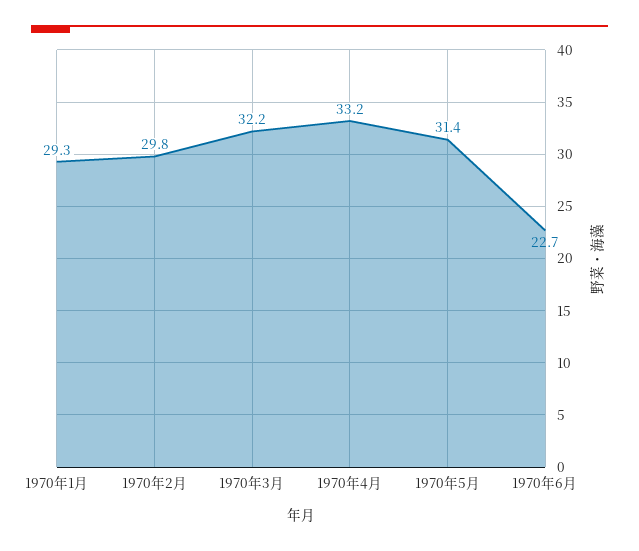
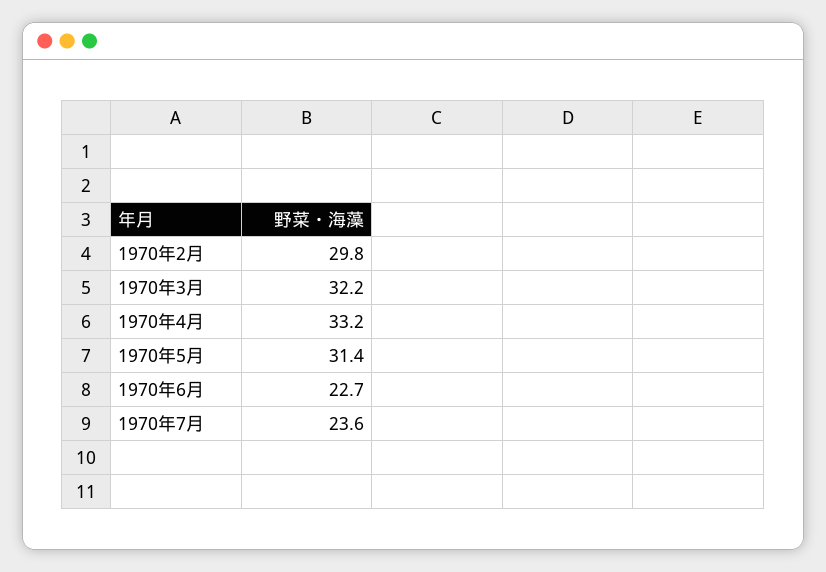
1970年1月: 29.3 -> none
1970年7月: none -> 23.6

